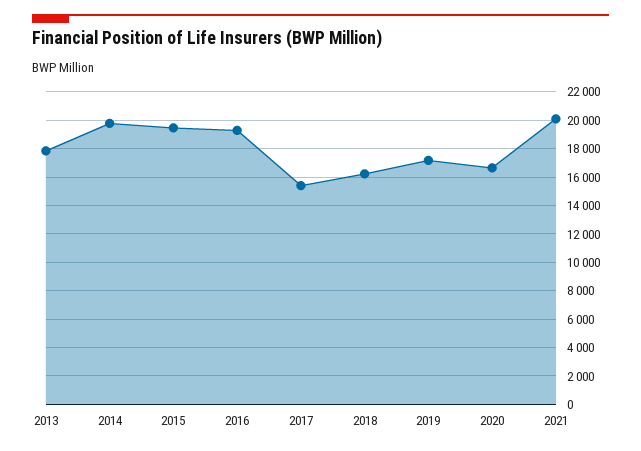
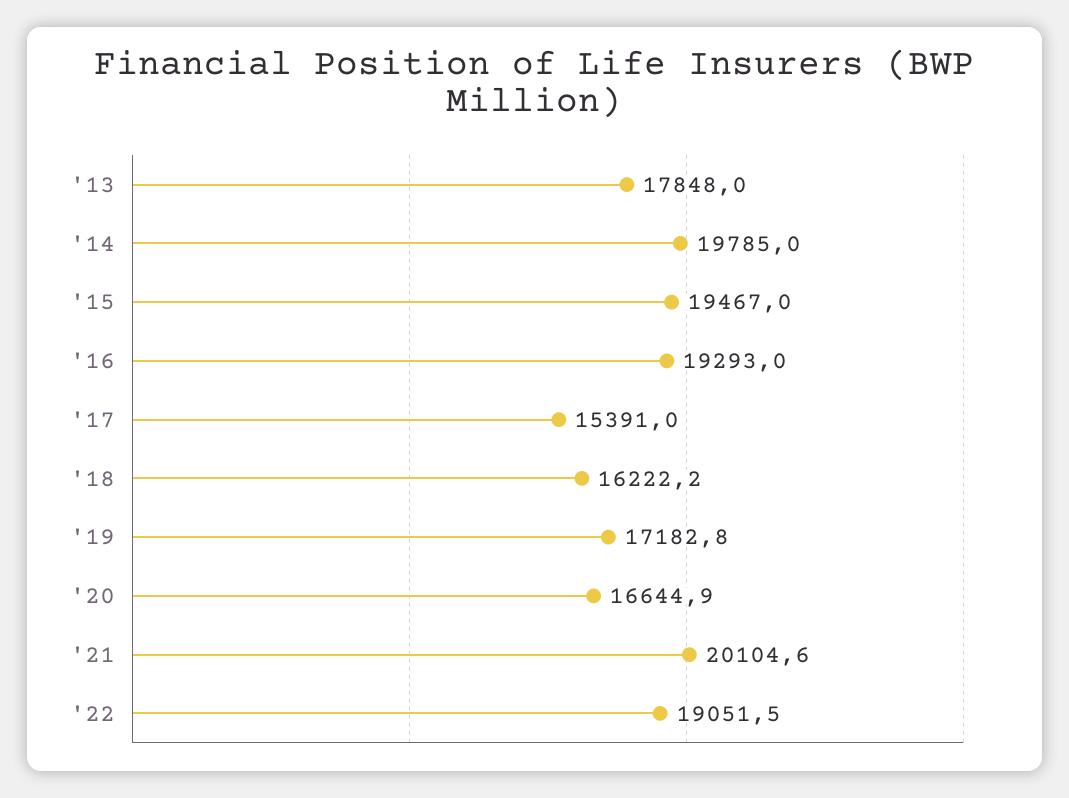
'22: none -> 19051.5

